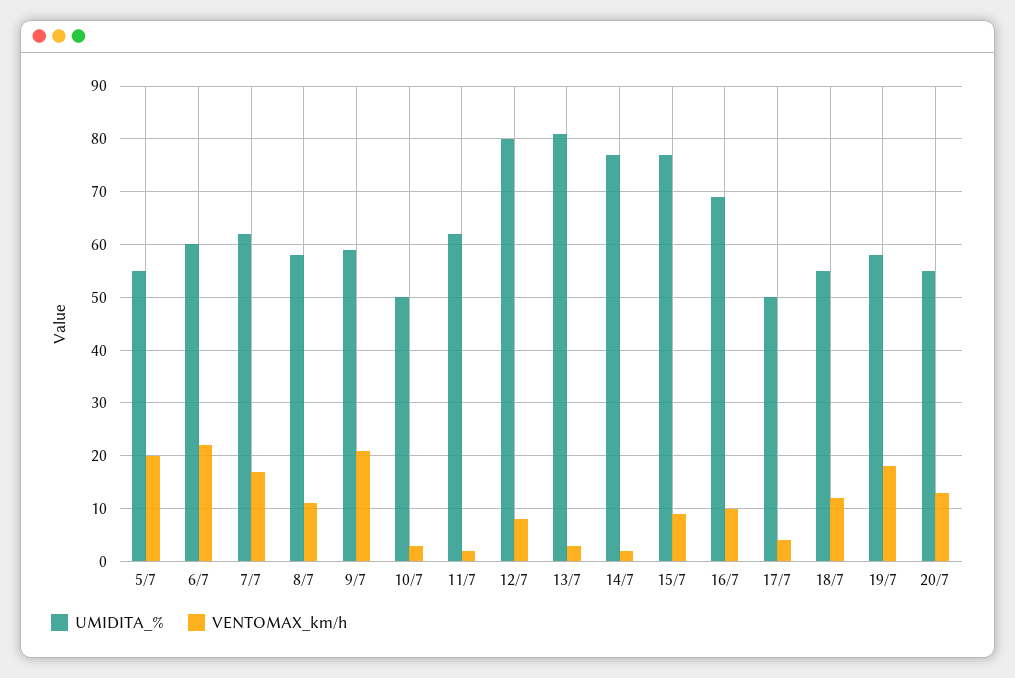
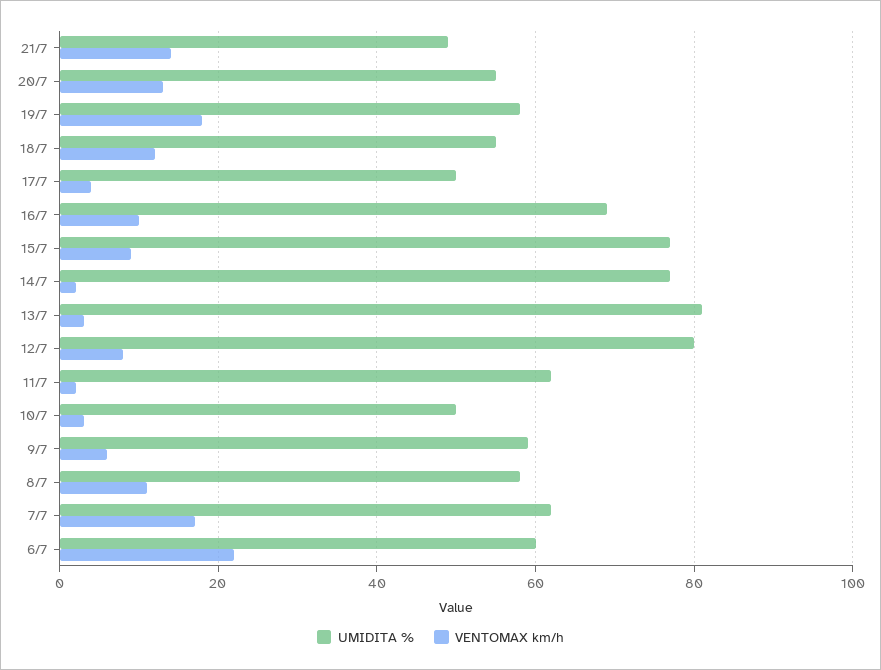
UMIDITA_%, 5/7: 55 -> none
VENTOMAX_km/h, 5/7: 20 -> none
VENTOMAX_km/h, 9/7: 20 -> 5
UMIDITA_%, 21/7: none -> 50
VENTOMAX_km/h, 21/7: none -> 15

